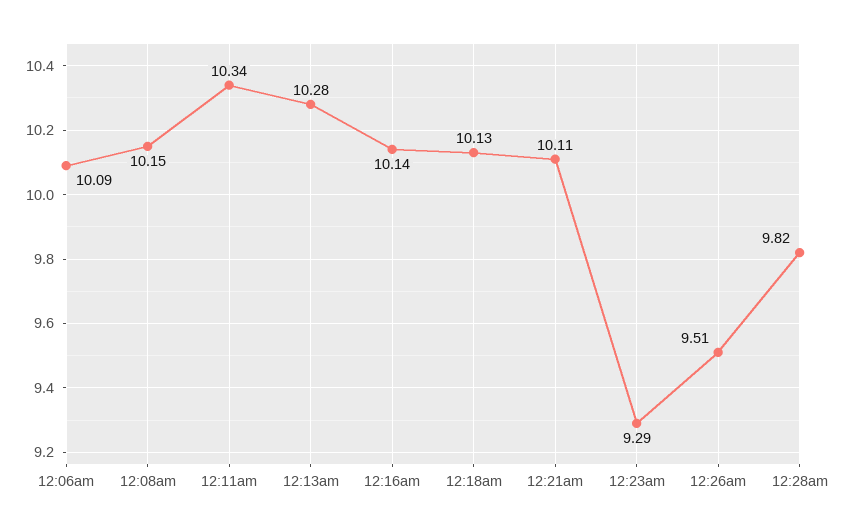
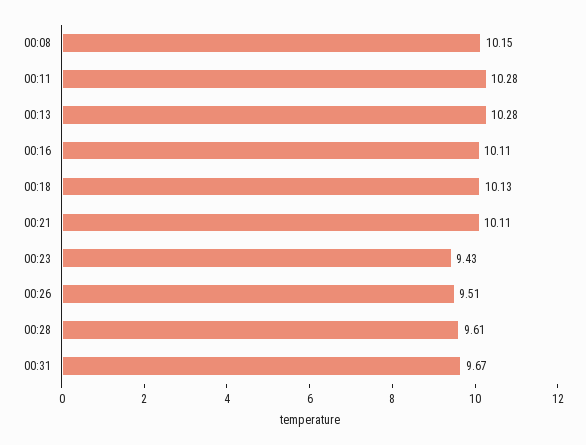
12:06am: 10.09 -> none
12:11am: 10.34 -> 10.28
12:16am: 10.14 -> 10.11
12:23am: 9.29 -> 9.43
12:28am: 9.82 -> 9.61
00:31: none -> 9.67

